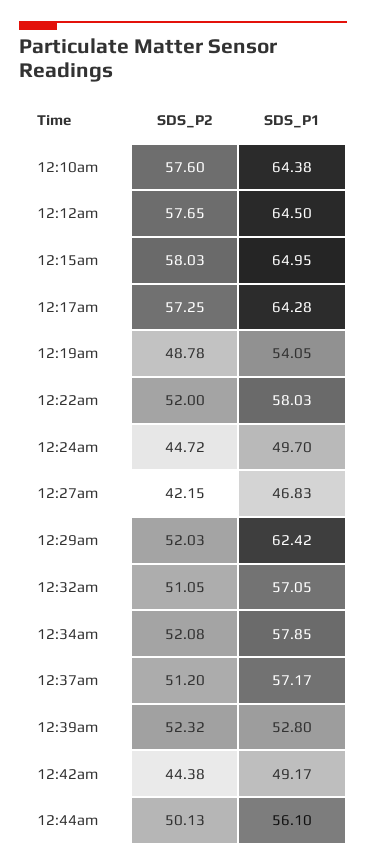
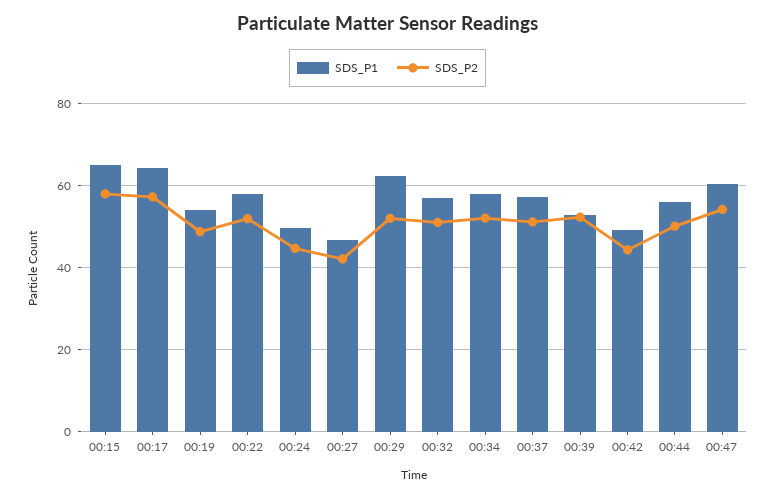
SDS_P2, 12:10am: 57.6 -> none
SDS_P1, 12:10am: 64.38 -> none
SDS_P2, 12:12am: 57.65 -> none
SDS_P1, 12:12am: 64.5 -> none
SDS_P1, 00:47: none -> 60
SDS_P2, 00:47: none -> 54

